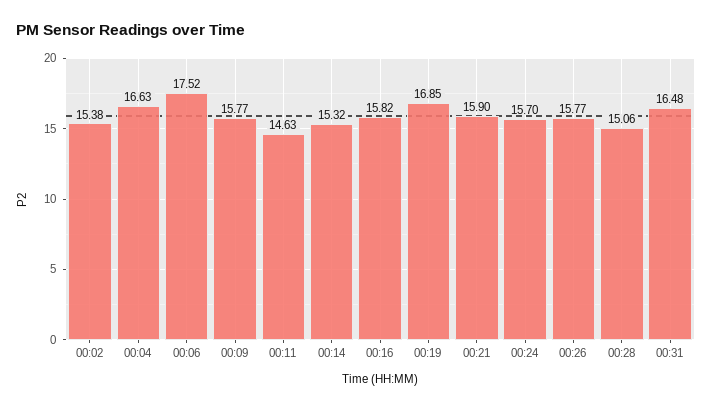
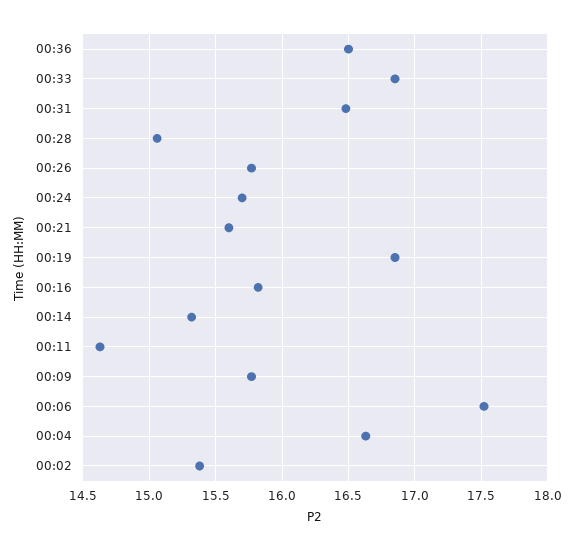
00:21: 15.9 -> 15.6
00:36: none -> 16.5
00:33: none -> 16.85

